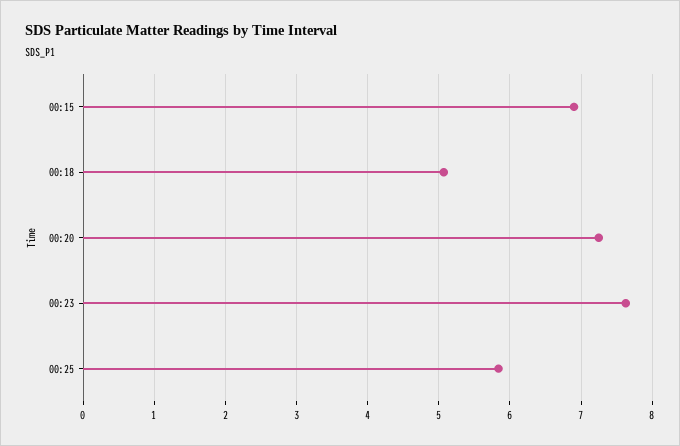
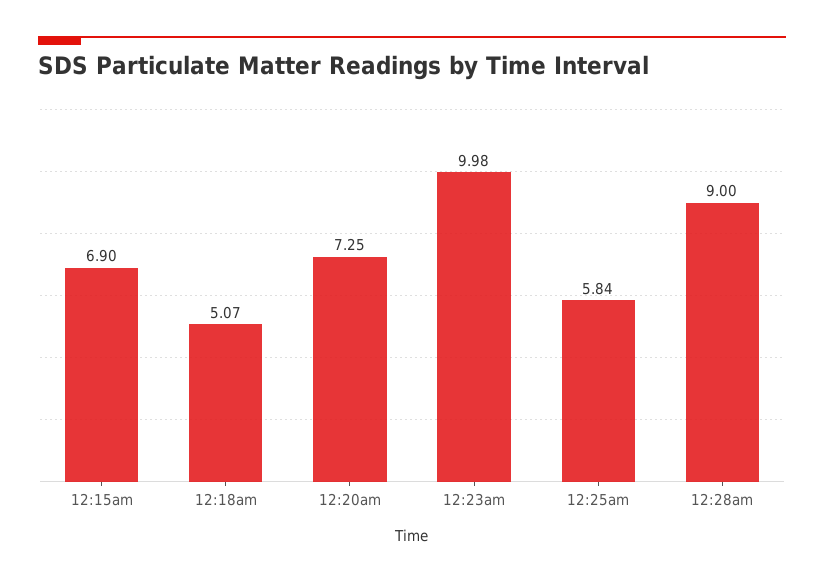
00:23: 7.6 -> 9.98
12:28am: none -> 9

